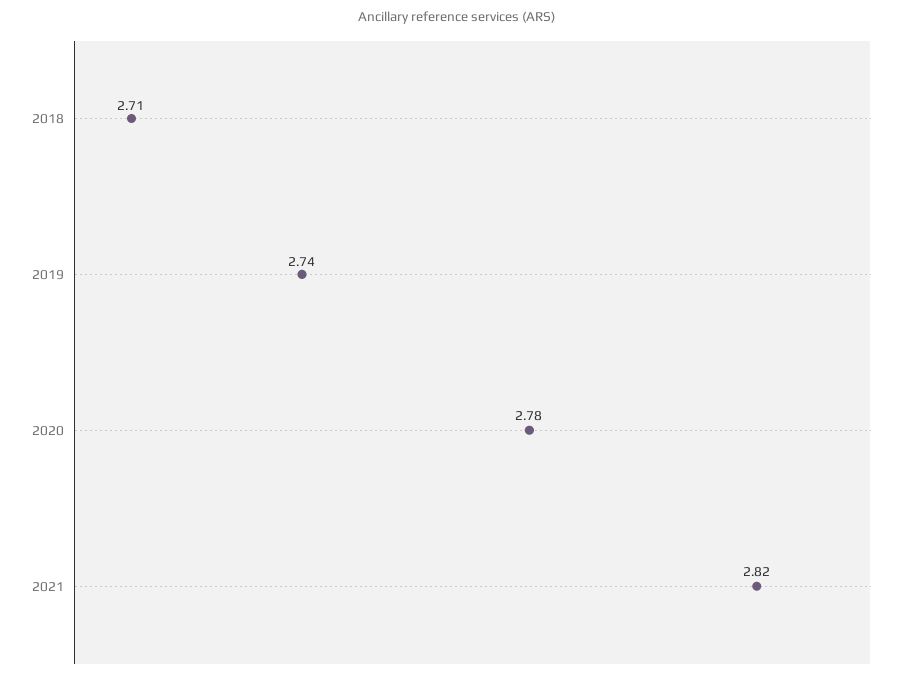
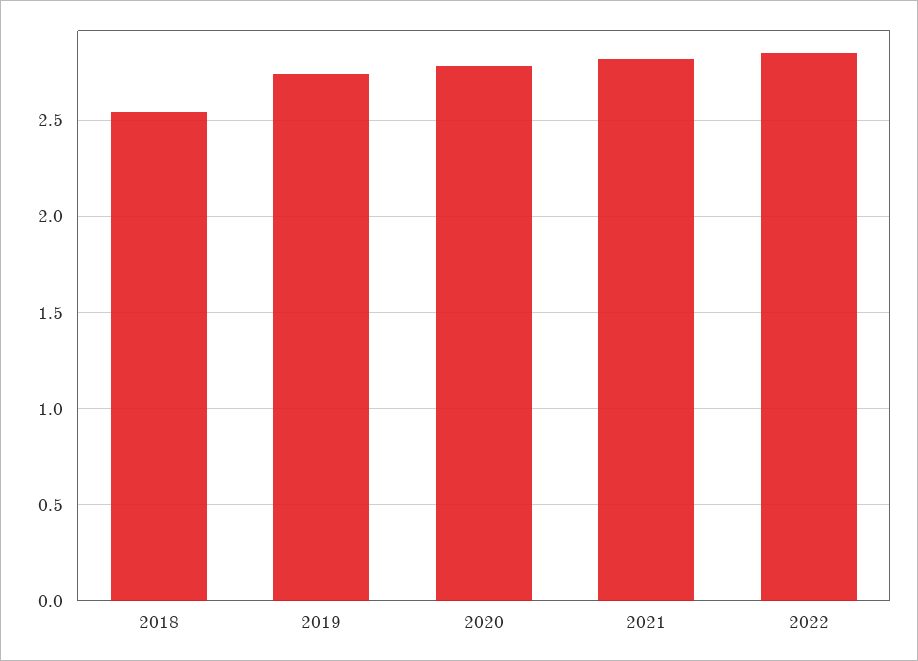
2018: 2.71 -> 2.55
2022: none -> 2.85

